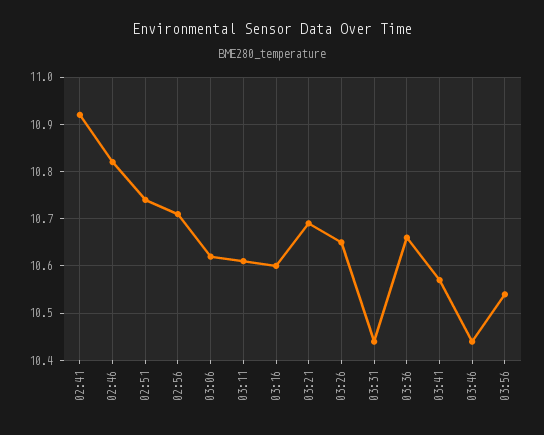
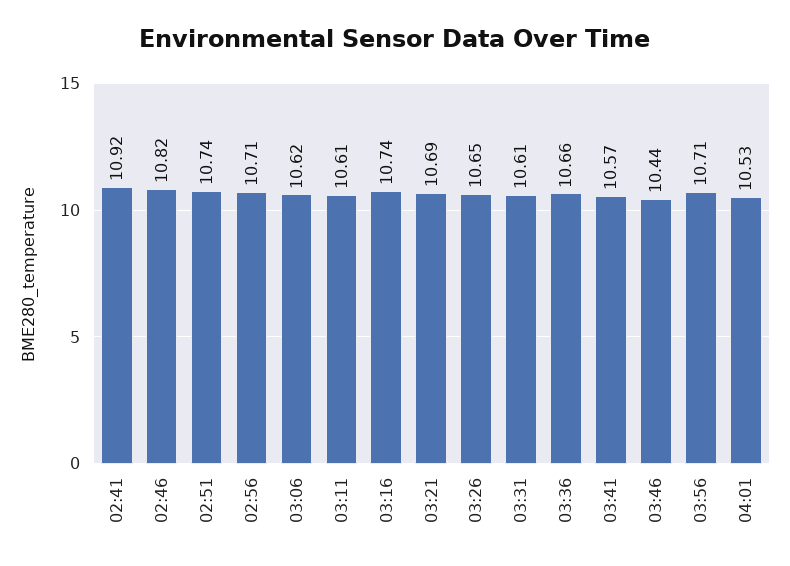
03:16: 10.6 -> 10.74
03:31: 10.45 -> 10.61
03:56: 10.55 -> 10.71
04:01: none -> 10.53

